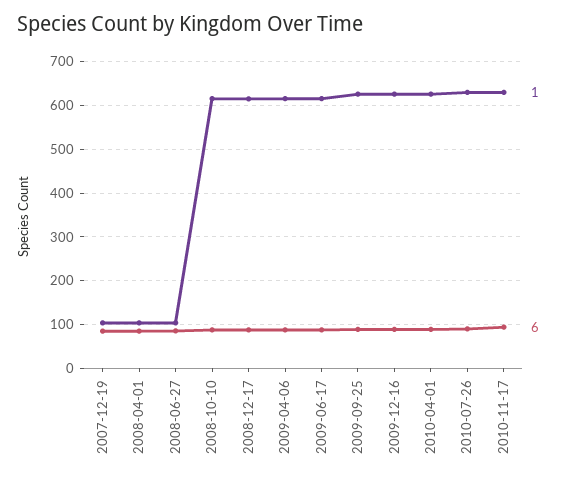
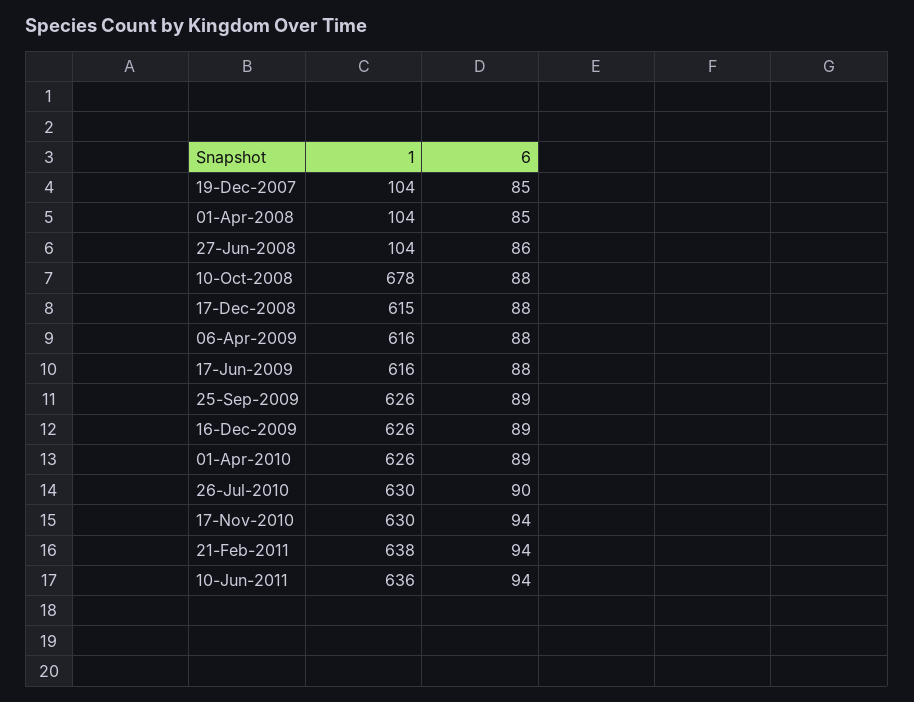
1, 2008-10-10: 620 -> 678
1, 21-Feb-2011: none -> 638
6, 21-Feb-2011: none -> 94
1, 10-Jun-2011: none -> 636
6, 10-Jun-2011: none -> 94

